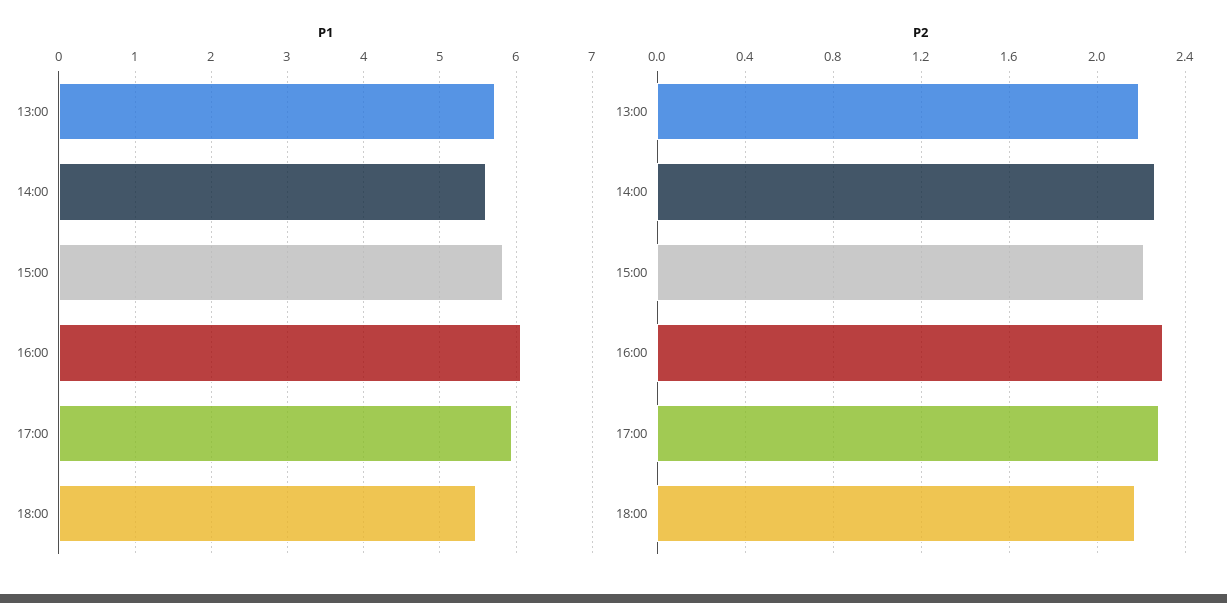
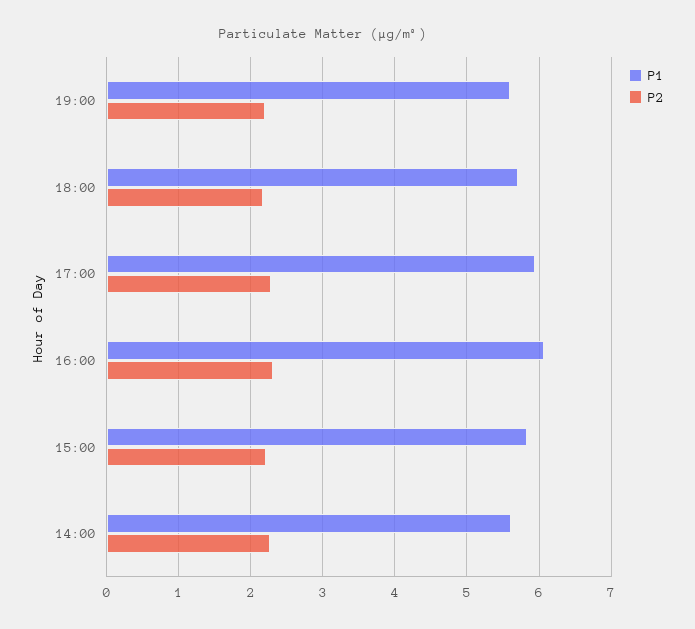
P1, 13:00: 5.7 -> none
P1, 18:00: 5.5 -> 5.7
P2, 13:00: 2.2 -> none
P1, 19:00: none -> 5.6
P2, 19:00: none -> 2.2

